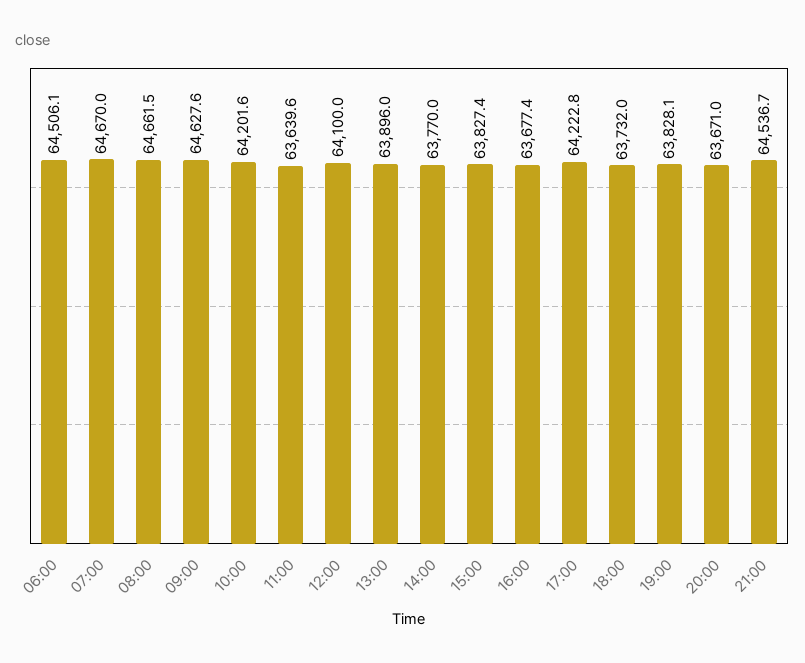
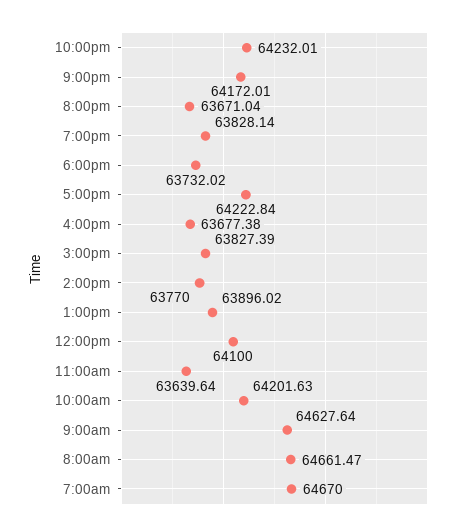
06:00: 64506.1 -> none
21:00: 64536.7 -> 64172.01
10:00pm: none -> 64232.01

